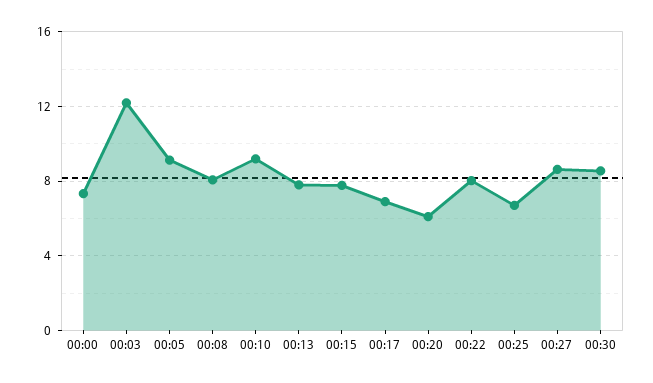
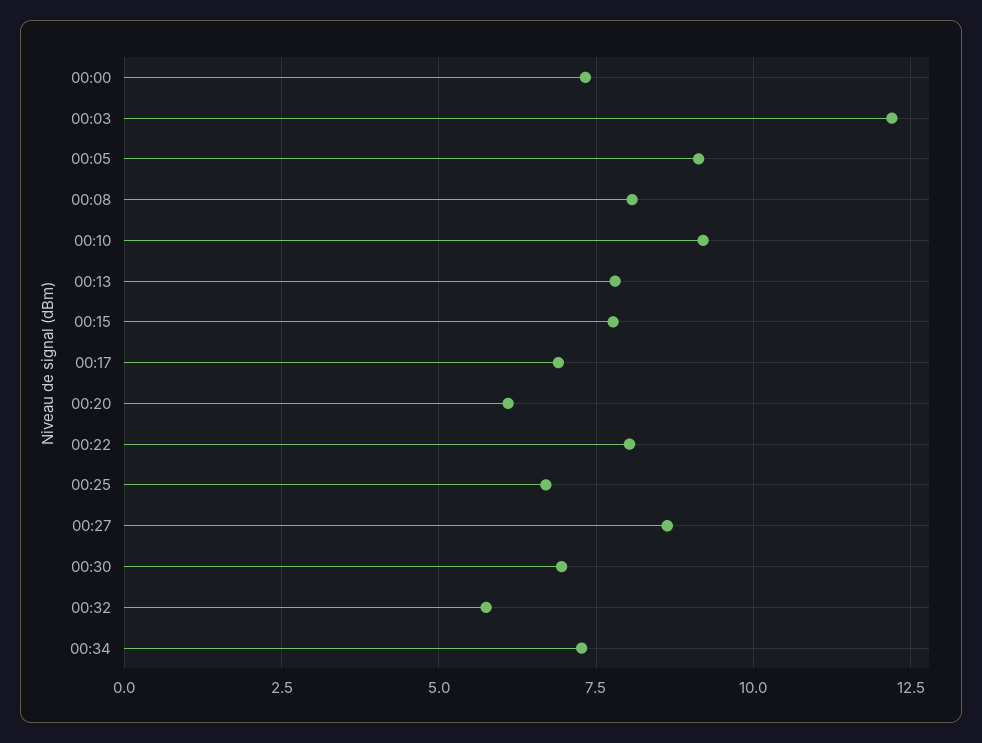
00:30: 8.5 -> 7
00:32: none -> 5.75
00:34: none -> 7.25

